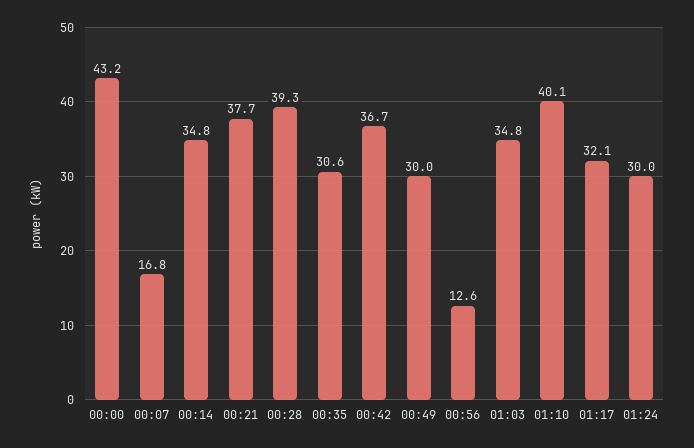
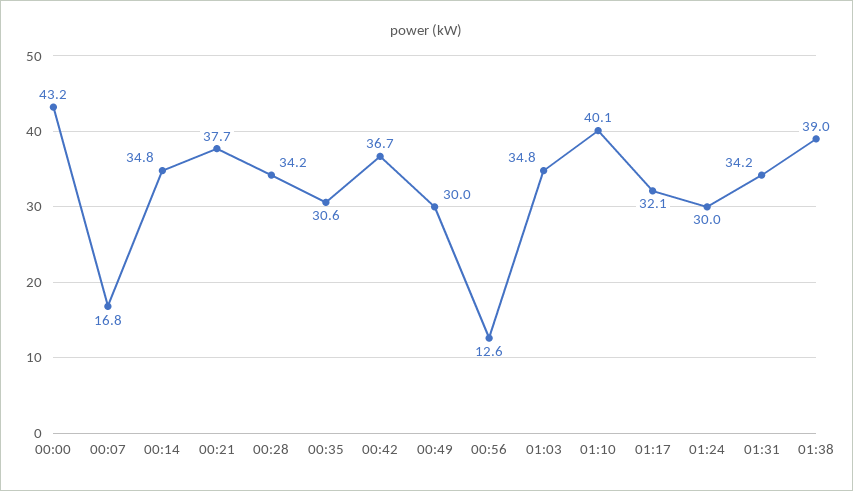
00:28: 39.3 -> 34.2
01:31: none -> 34.2
01:38: none -> 39

